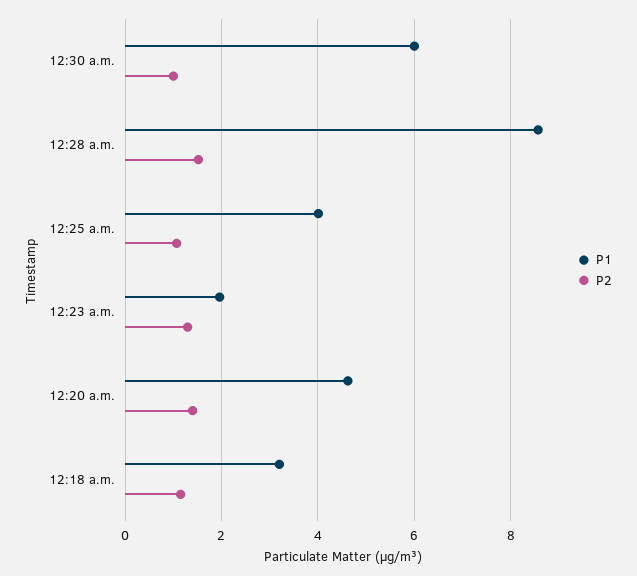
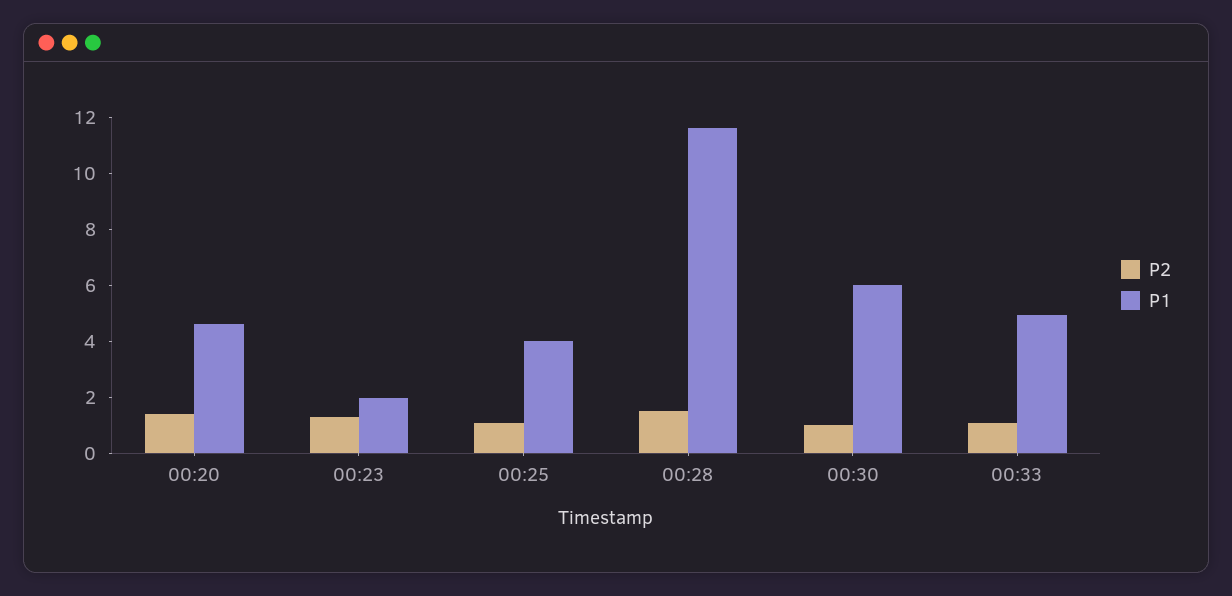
P1, 12:28 a.m.: 8.6 -> 11.5
P1, 12:18 a.m.: 3.2 -> none
P2, 12:18 a.m.: 1.2 -> none
P2, 00:33: none -> 1
P1, 00:33: none -> 5

